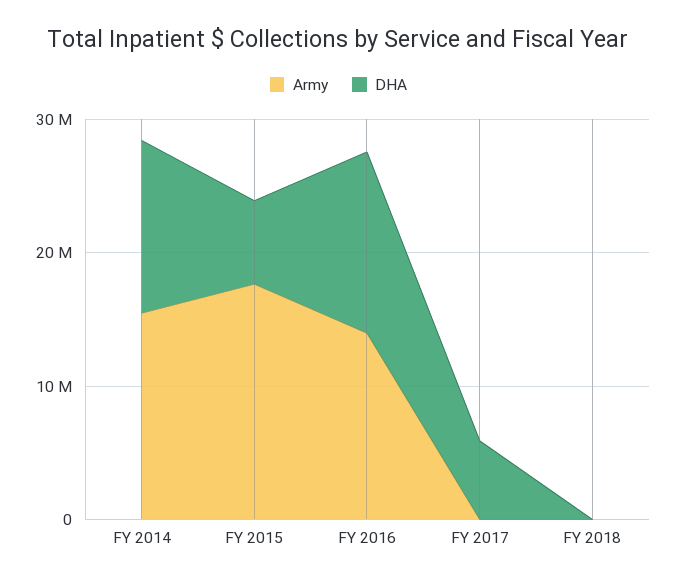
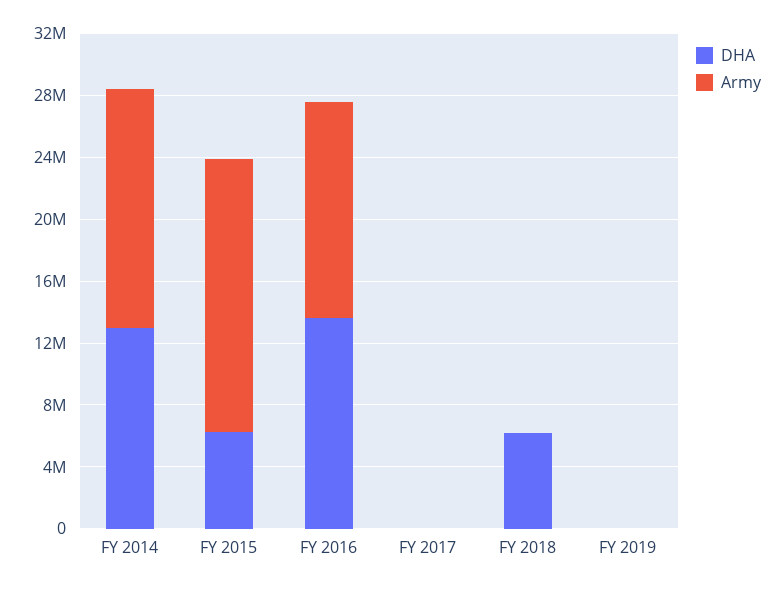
DHA, FY 2017: 6000000 -> 0
DHA, FY 2018: 0 -> 6000000
DHA, FY 2019: none -> 0
Army, FY 2019: none -> 0

